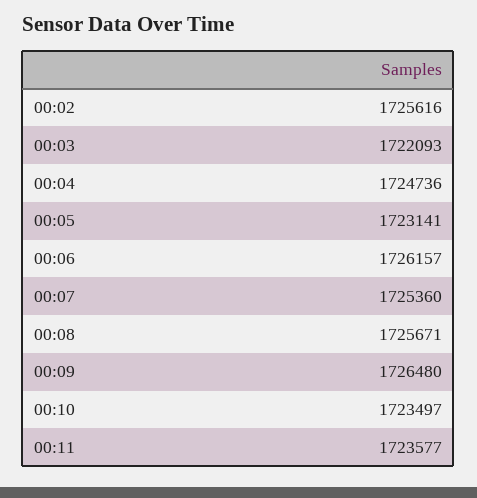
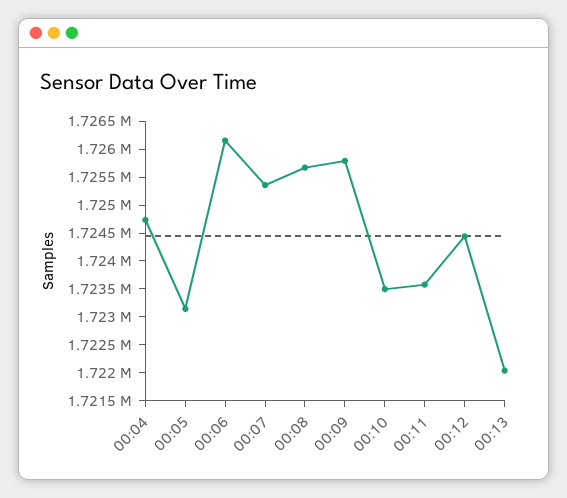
00:02: 1725616 -> none
00:03: 1722093 -> none
00:09: 1726480 -> 1725750
00:12: none -> 1724500
00:13: none -> 1722000

